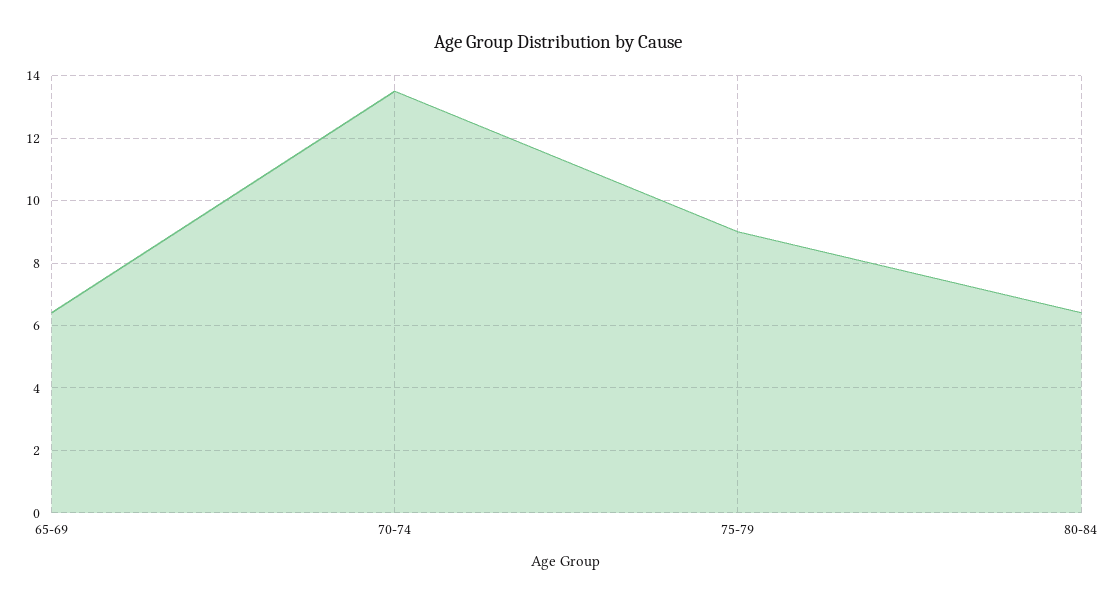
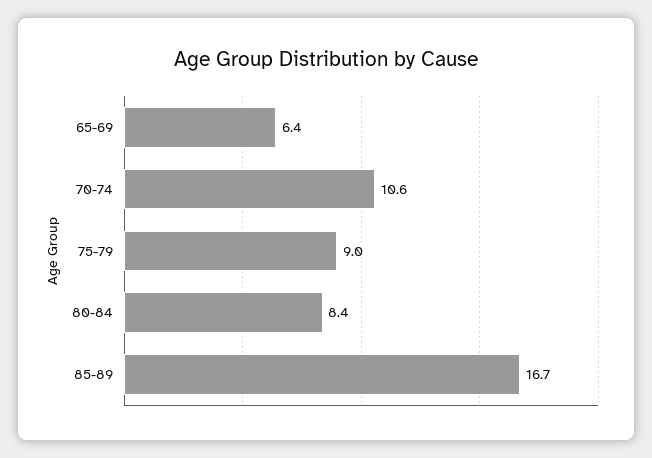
70-74: 13.5 -> 10.6
80-84: 6.5 -> 8.4
85-89: none -> 16.7

